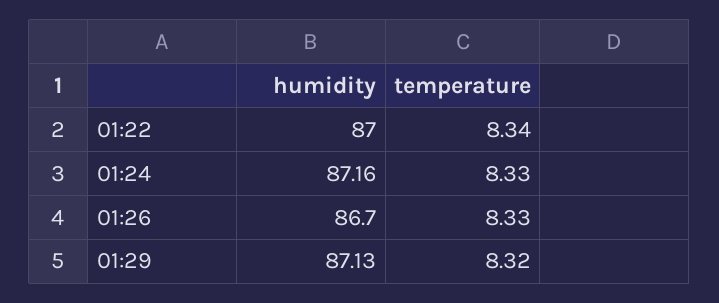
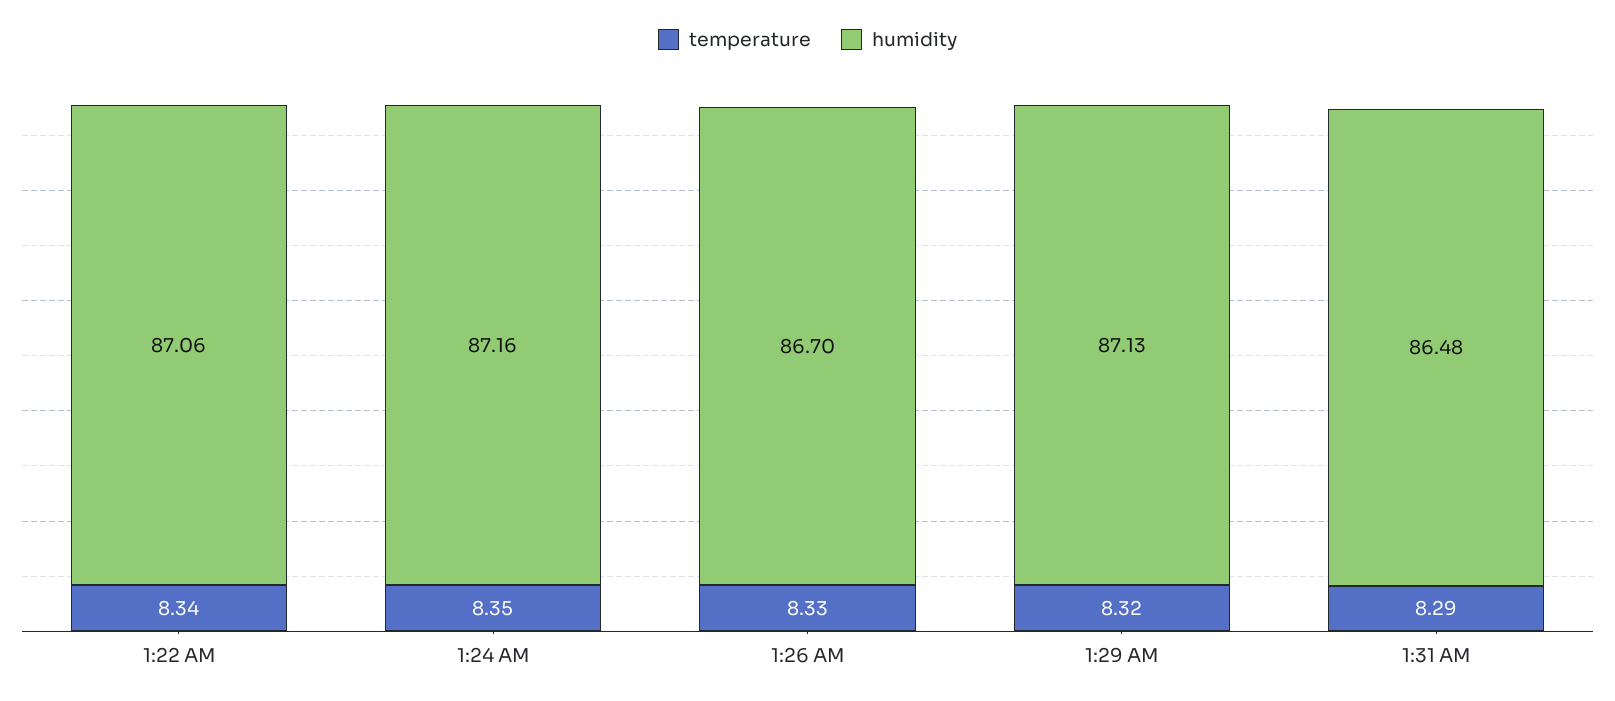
humidity, 01:22: 87 -> 87.06
temperature, 01:24: 8.33 -> 8.35
temperature, 1:31 AM: none -> 8.29
humidity, 1:31 AM: none -> 86.48

